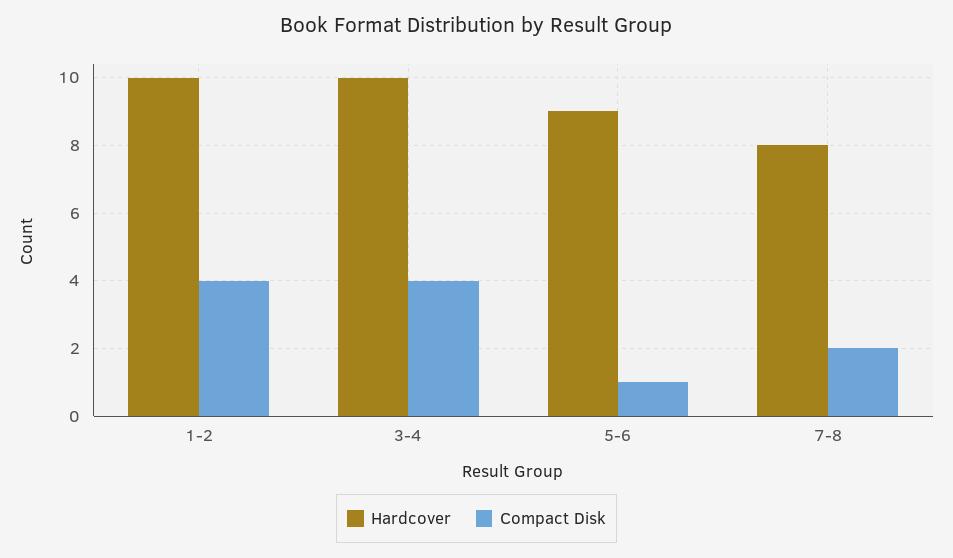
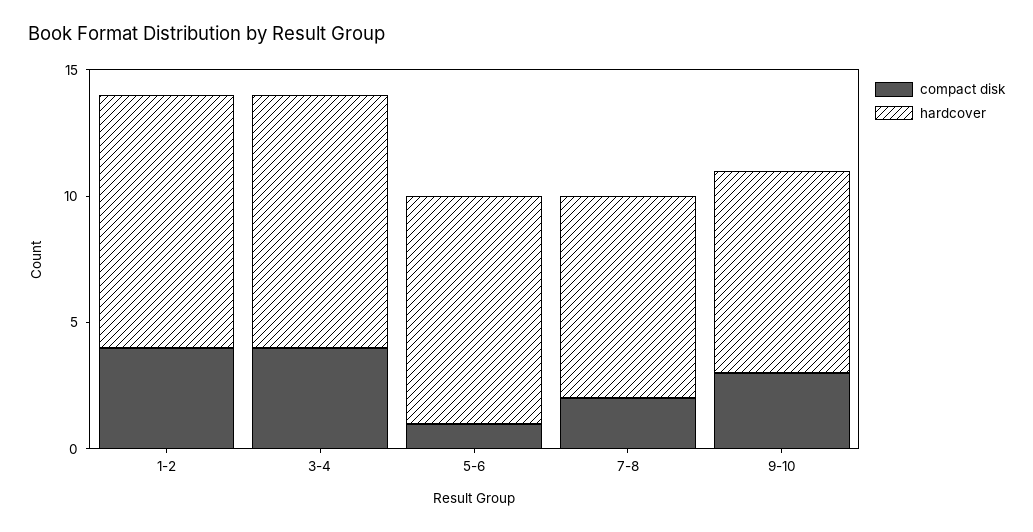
Compact Disk, 9-10: none -> 3
Hardcover, 9-10: none -> 8

